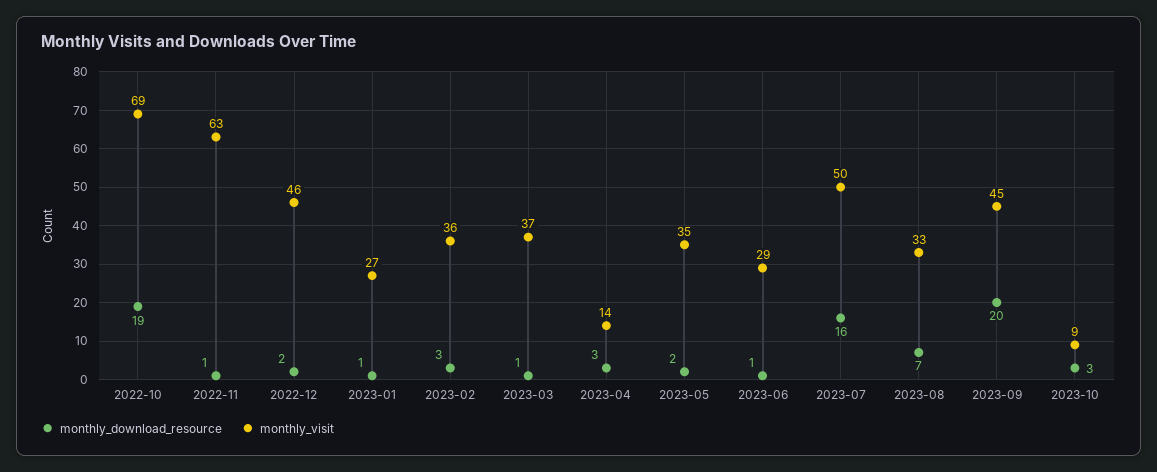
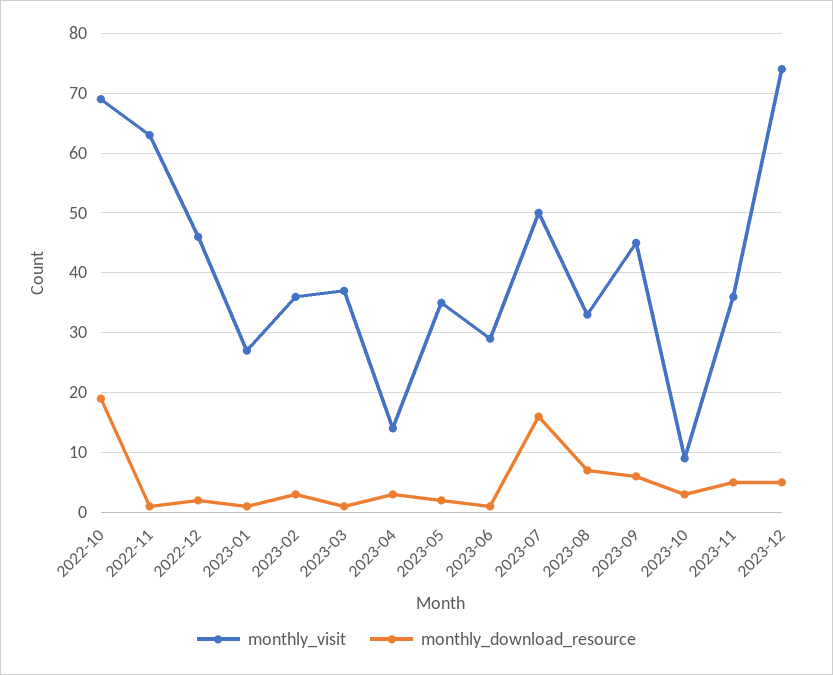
monthly_download_resource, 2023-09: 20 -> 5
monthly_visit, 2023-11: none -> 35
monthly_download_resource, 2023-11: none -> 5
monthly_visit, 2023-12: none -> 75
monthly_download_resource, 2023-12: none -> 5

